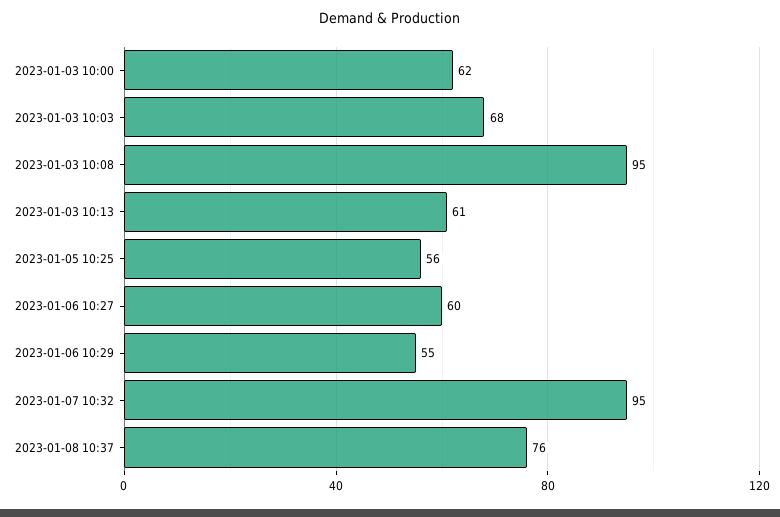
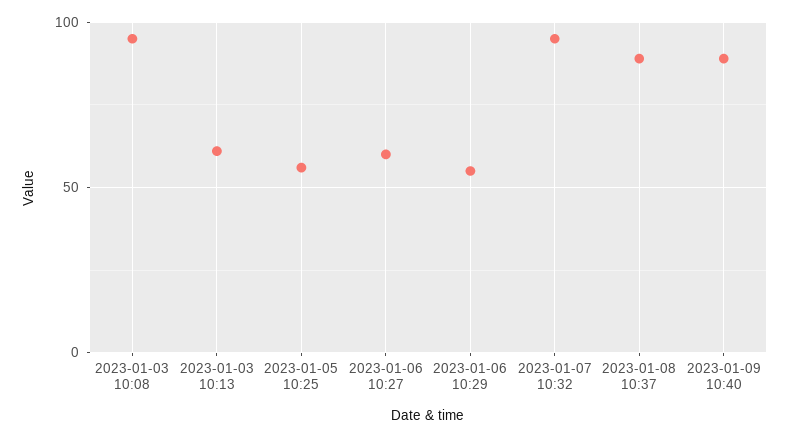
2023-01-03 10:00: 62 -> none
2023-01-03 10:03: 68 -> none
2023-01-08 10:37: 76 -> 90
2023-01-09 10:40: none -> 90

